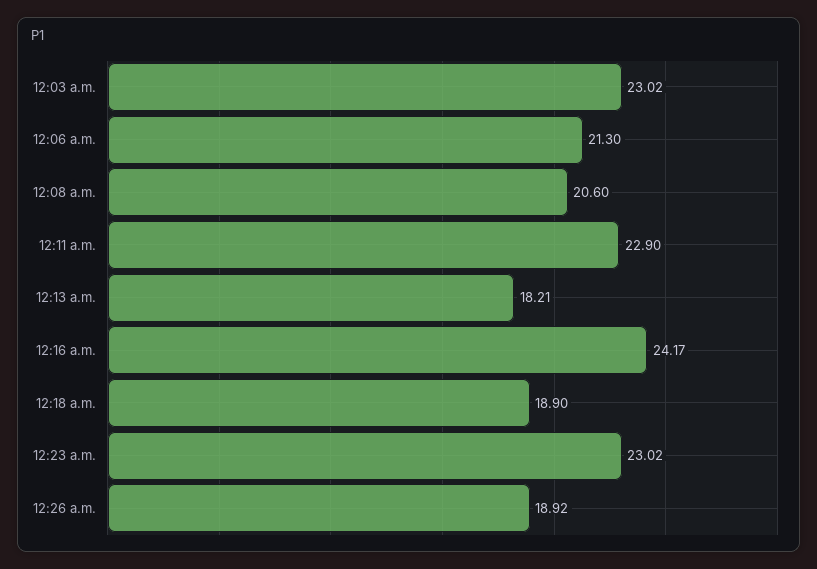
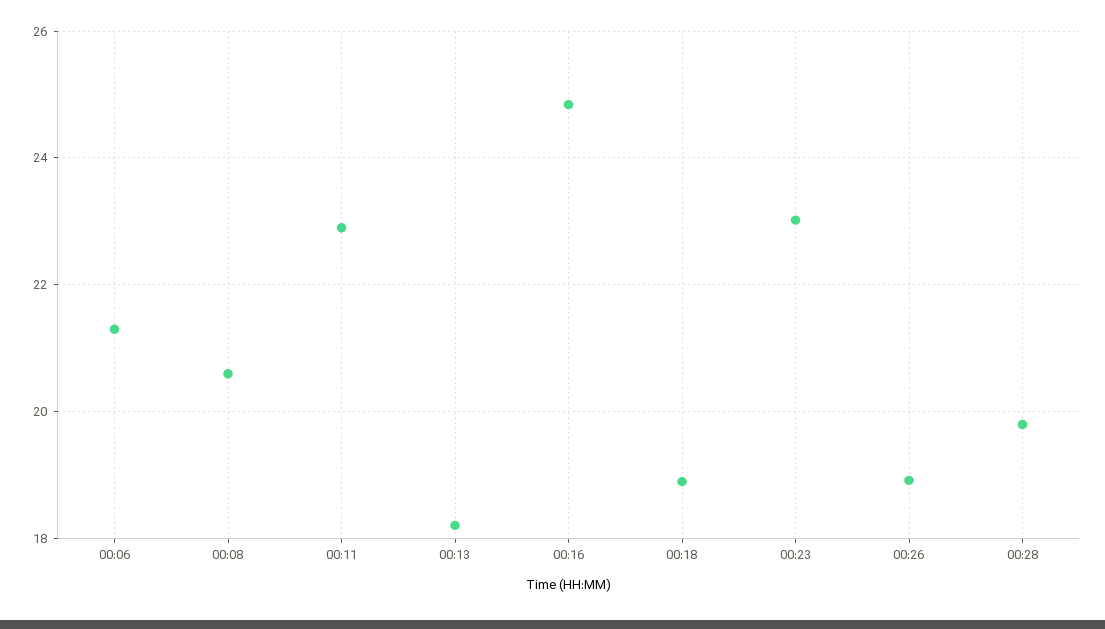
12:03 a.m.: 23.02 -> none
12:16 a.m.: 24.17 -> 24.8
00:28: none -> 19.8

